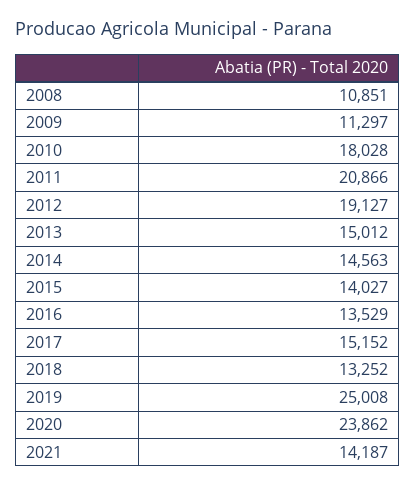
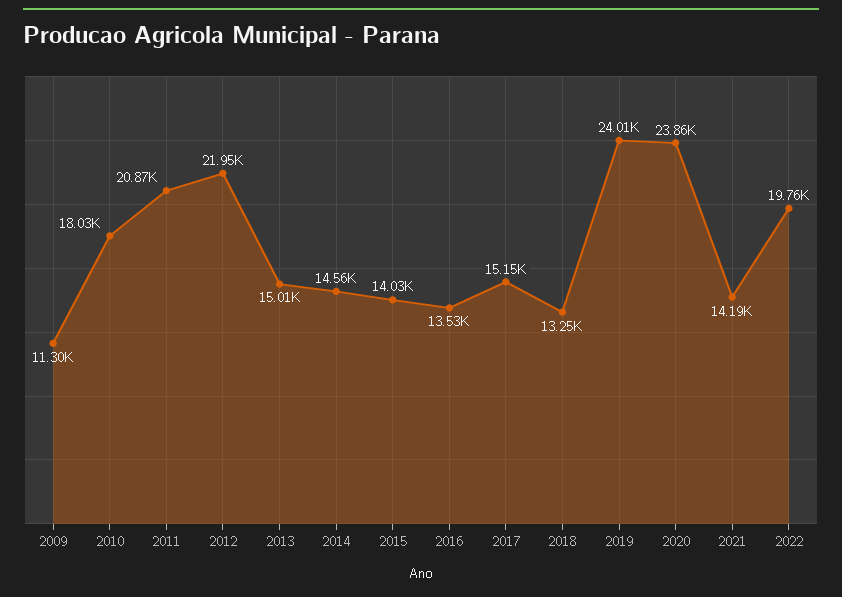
2008: 10851 -> none
2012: 19127 -> 21950
2019: 25008 -> 24010
2022: none -> 19760

